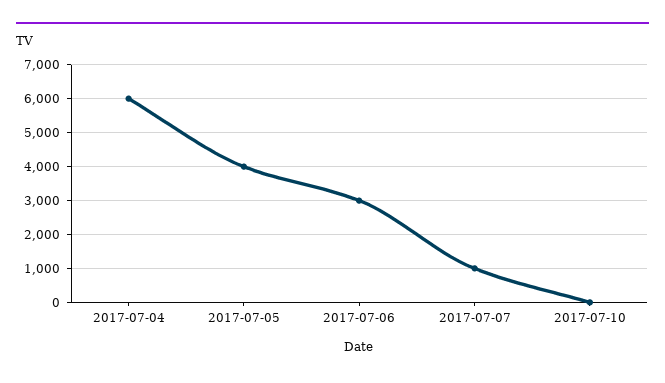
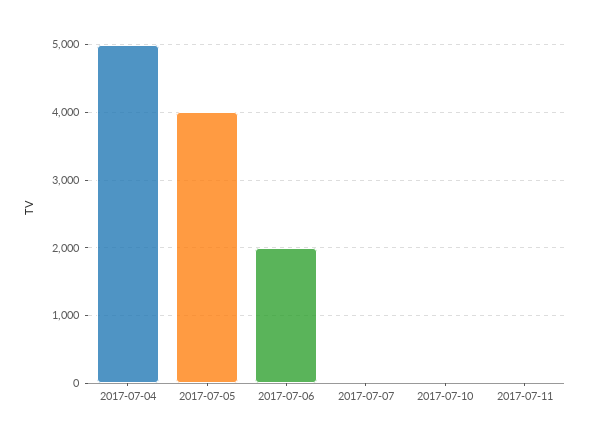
2017-07-04: 6000 -> 5000
2017-07-06: 3000 -> 2000
2017-07-07: 1000 -> 0
2017-07-11: none -> 0

